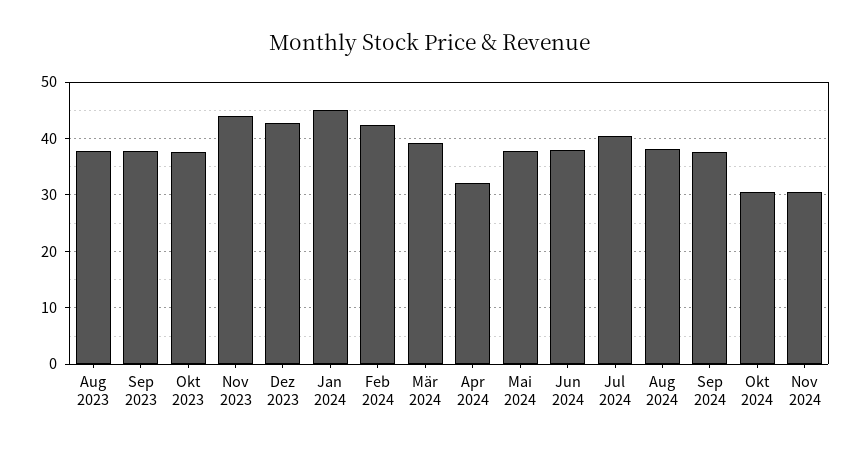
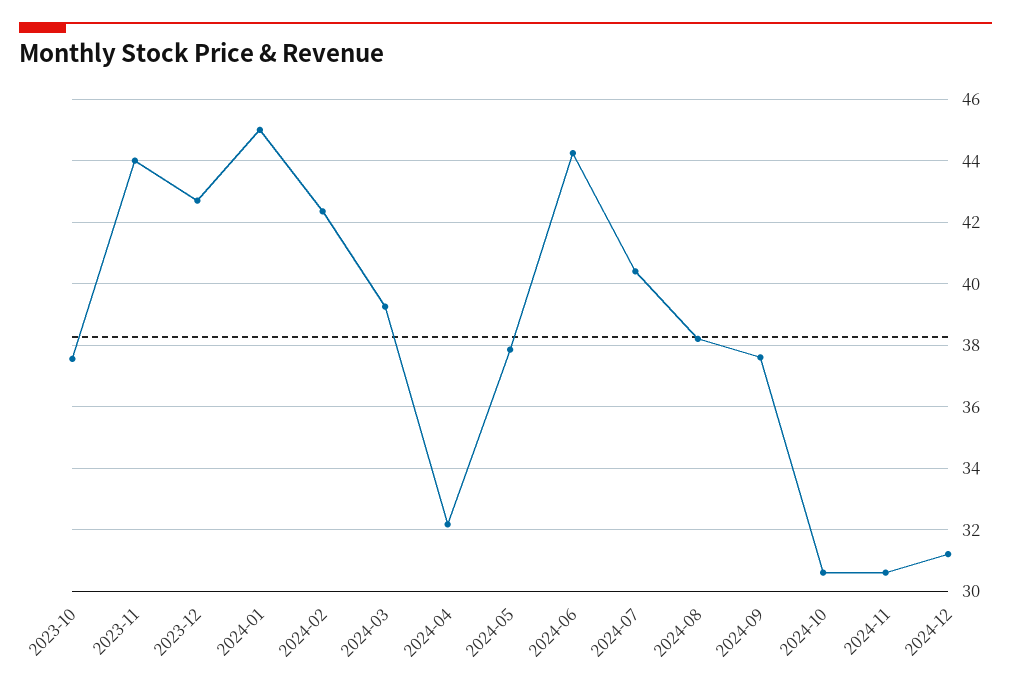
Aug 2023: 38 -> none
Sep 2023: 38 -> none
Jun 2024: 38 -> 44.2
2024-12: none -> 31.2

